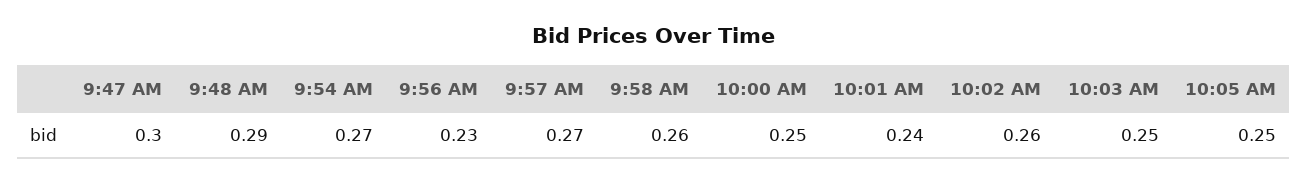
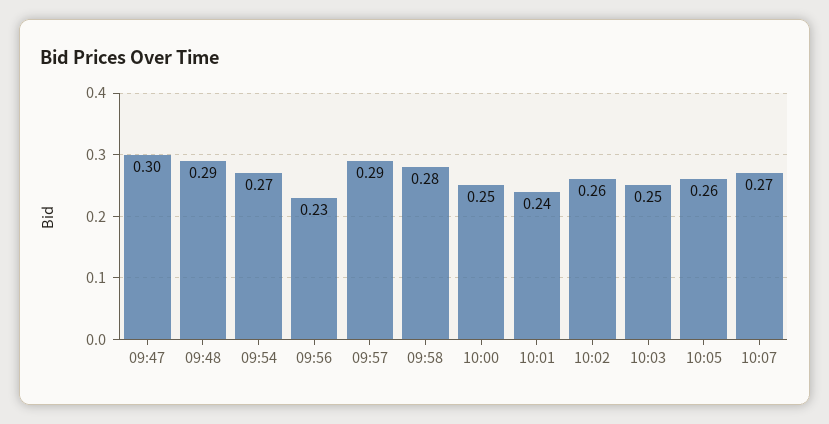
9:57 AM: 0.27 -> 0.29
9:58 AM: 0.26 -> 0.28
10:05 AM: 0.25 -> 0.26
10:07: none -> 0.27

